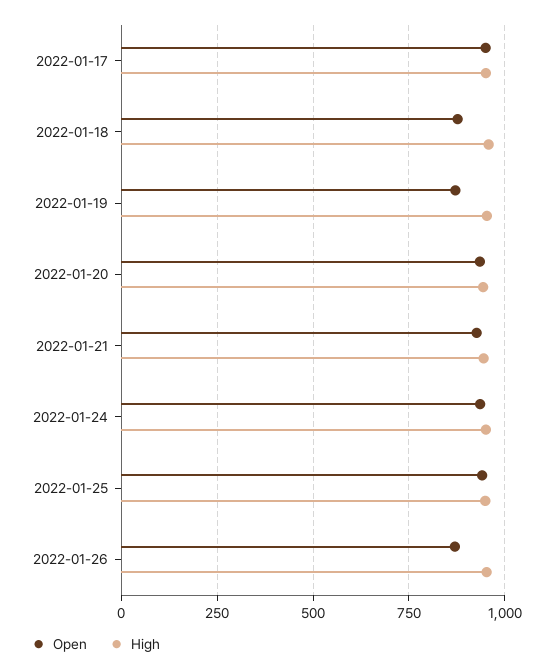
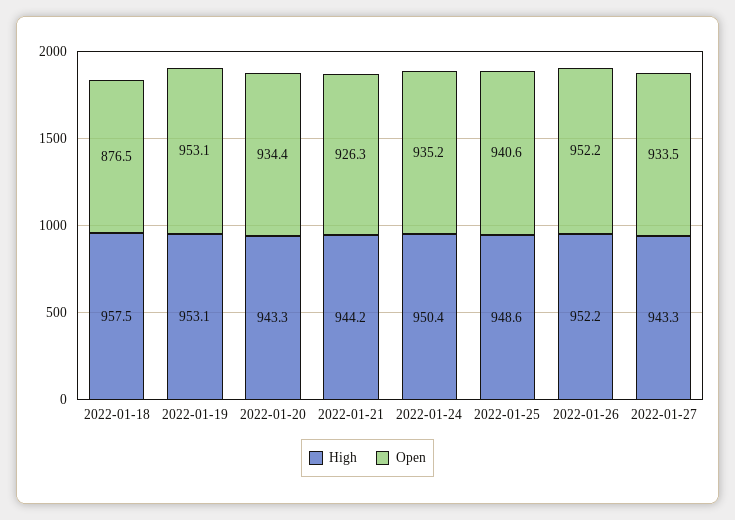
Open, 2022-01-17: 950 -> none
High, 2022-01-17: 950 -> none
Open, 2022-01-19: 875 -> 953.1
Open, 2022-01-26: 875 -> 952.2
High, 2022-01-27: none -> 943.3
Open, 2022-01-27: none -> 933.5

